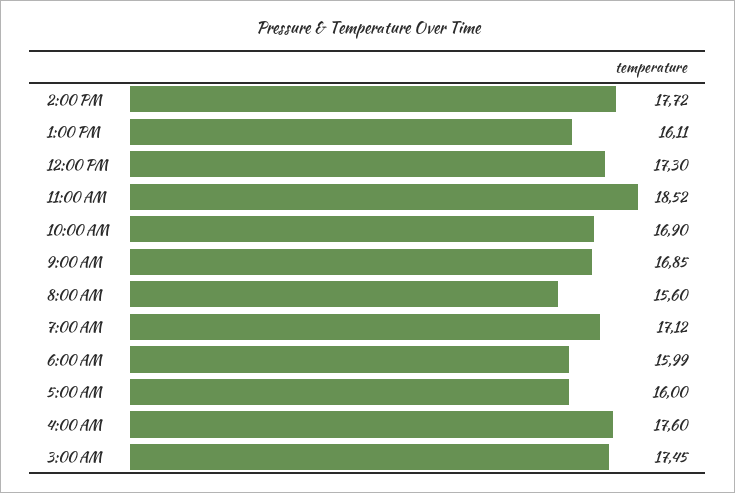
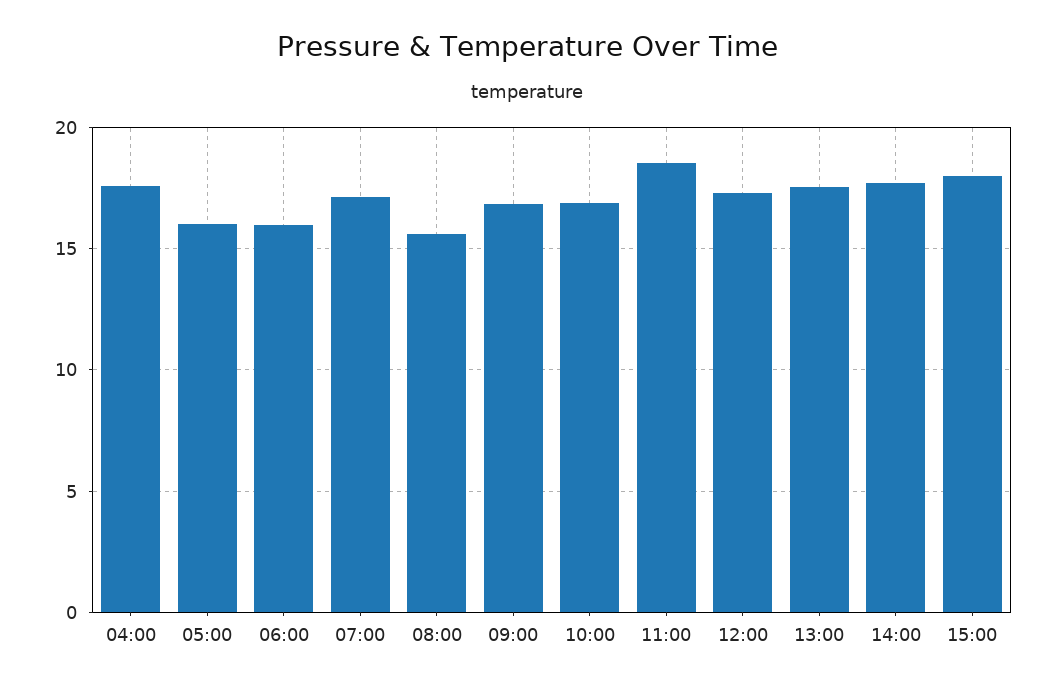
1:00 PM: 16.11 -> 17.5
3:00 AM: 17.45 -> none
15:00: none -> 18

